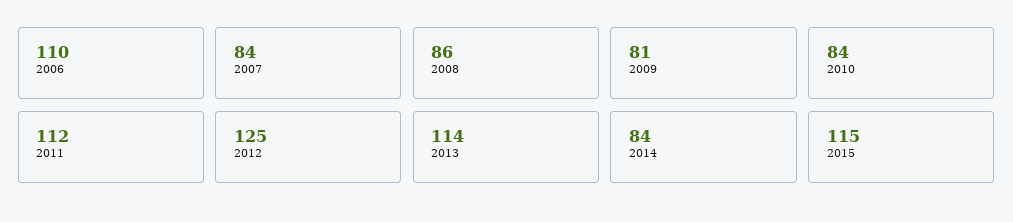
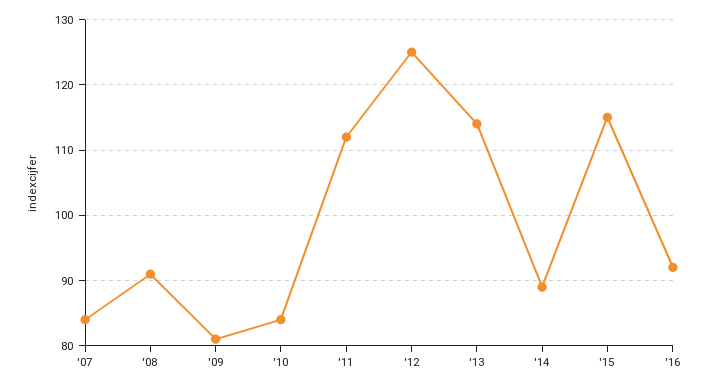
2006: 110 -> none
2008: 86 -> 91
2014: 84 -> 89
'16: none -> 92

